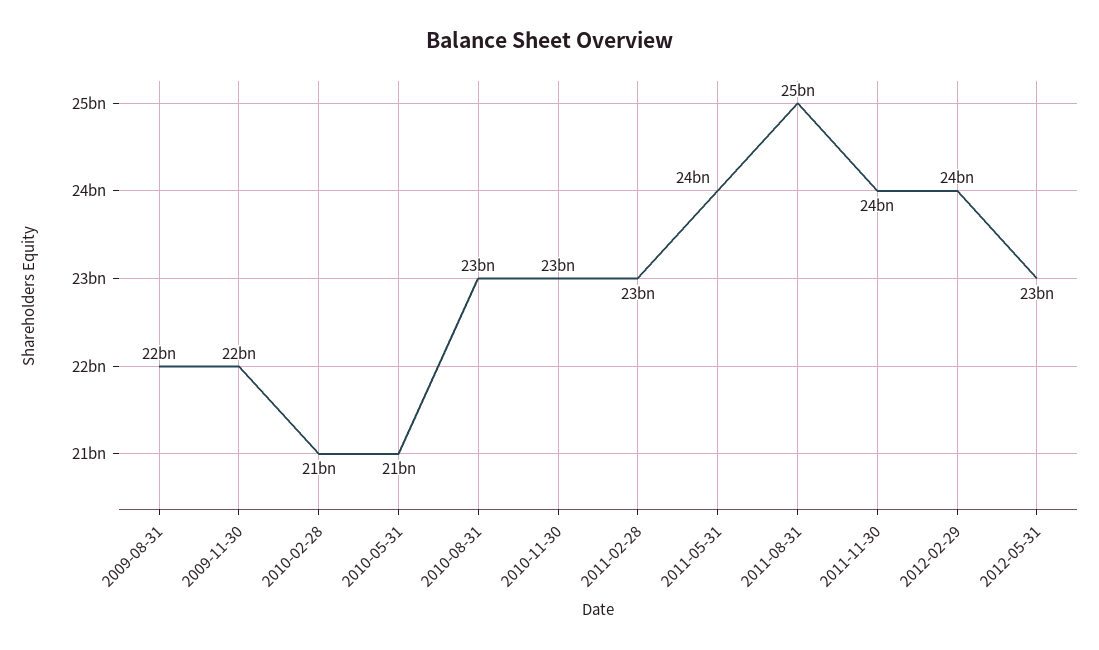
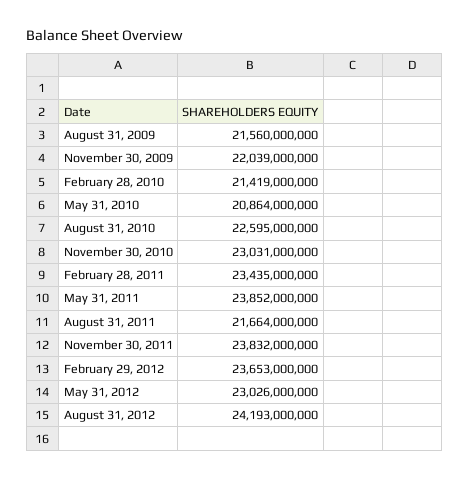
2011-08-31: 25000000000 -> 21664000000
August 31, 2012: none -> 24193000000

